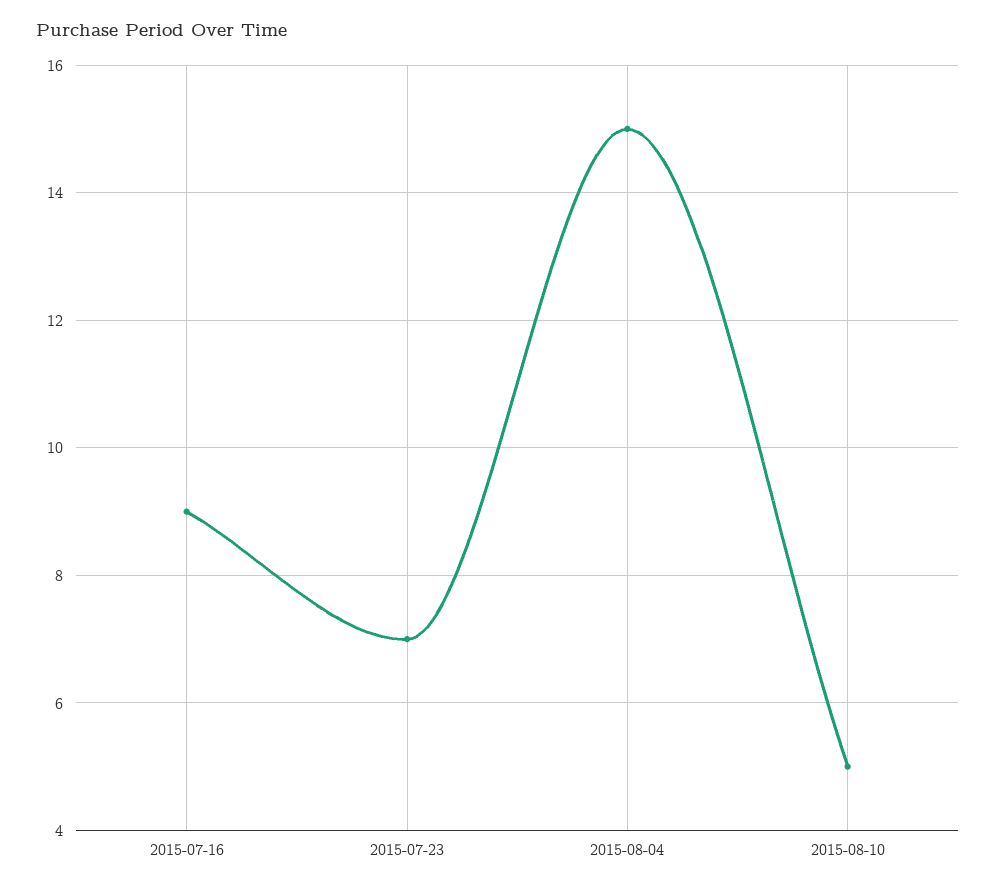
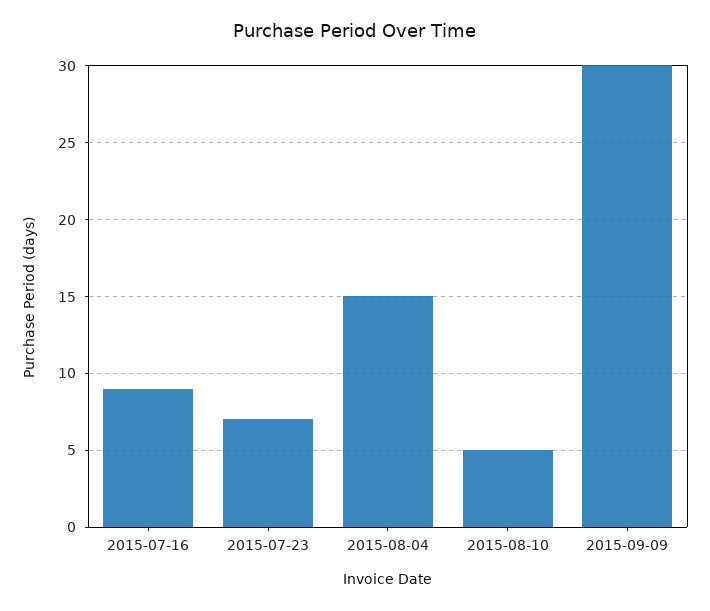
2015-09-09: none -> 30

